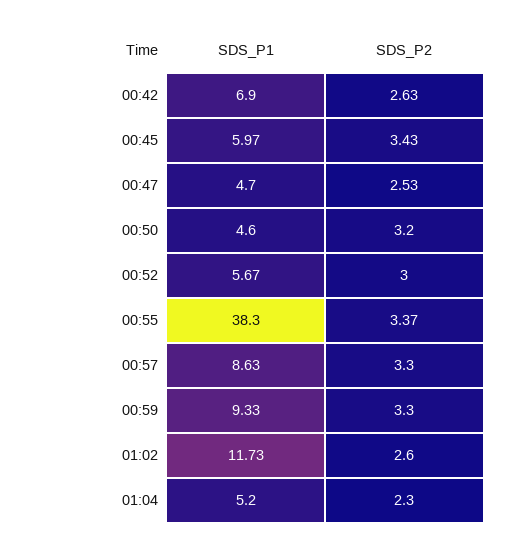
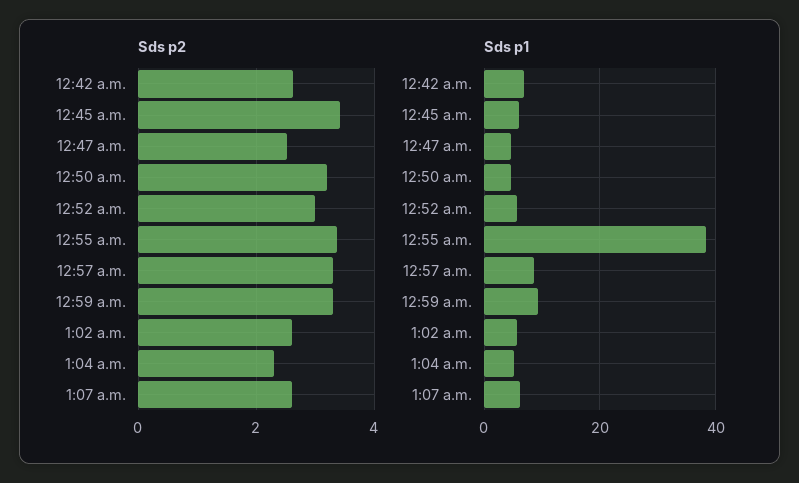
SDS_P1, 01:02: 11.73 -> 6
SDS_P2, 1:07 a.m.: none -> 2.6
SDS_P1, 1:07 a.m.: none -> 6

